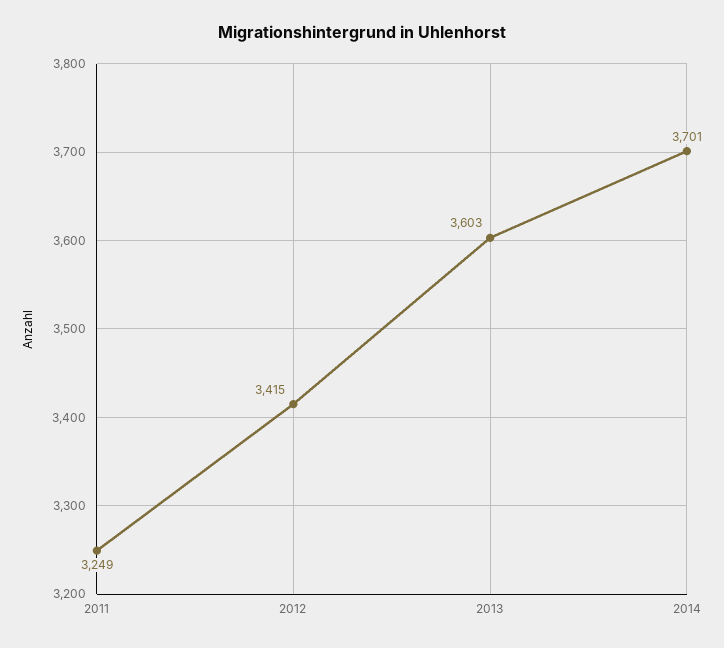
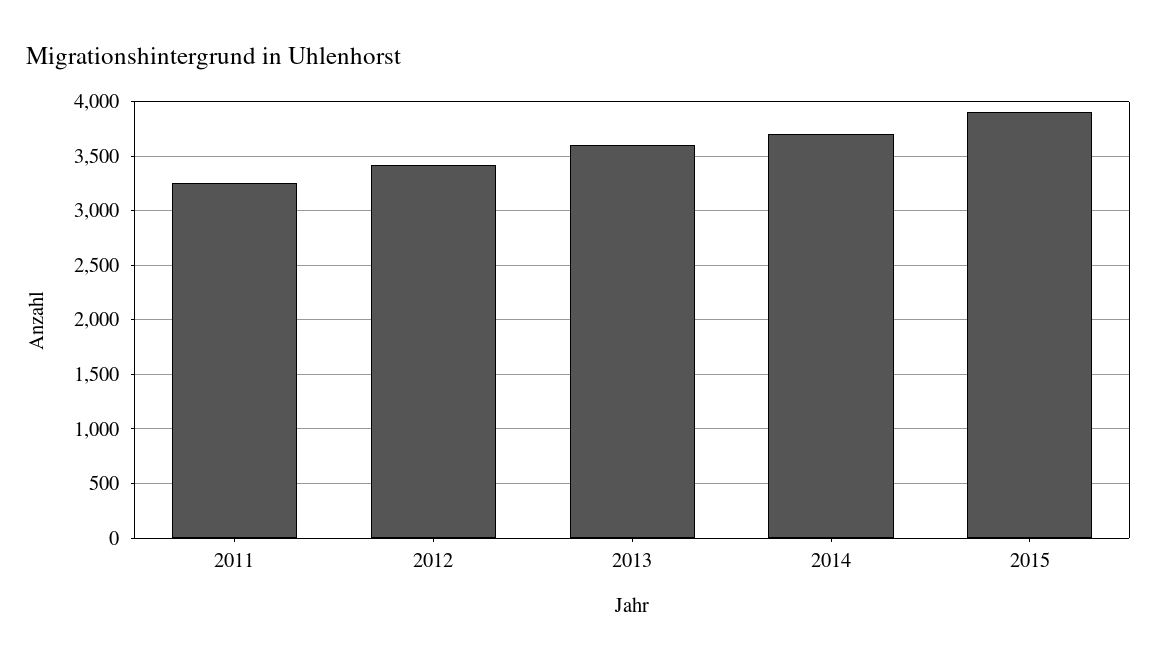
2015: none -> 3900

